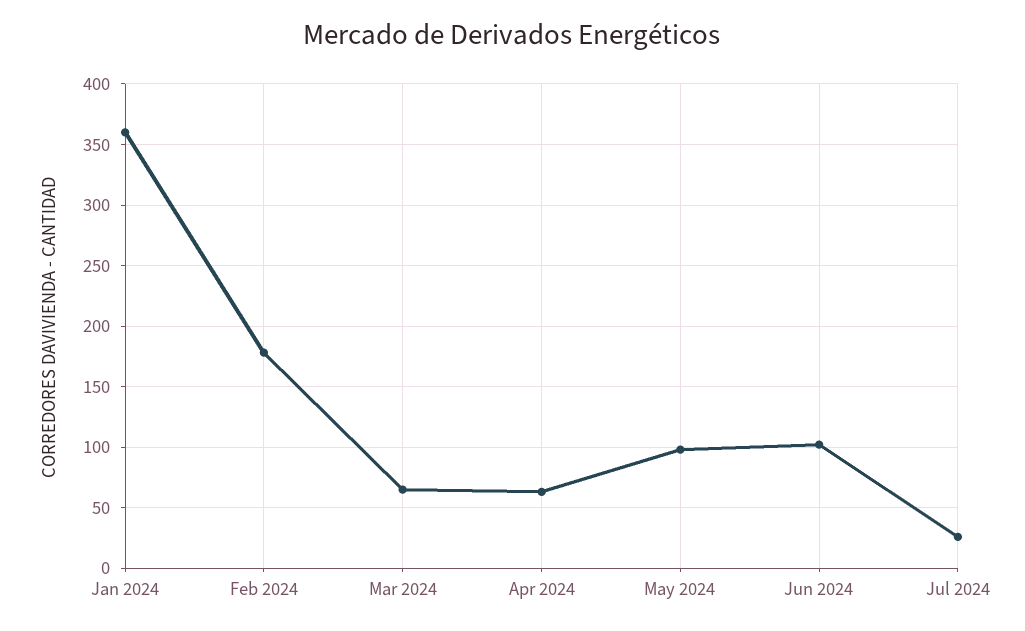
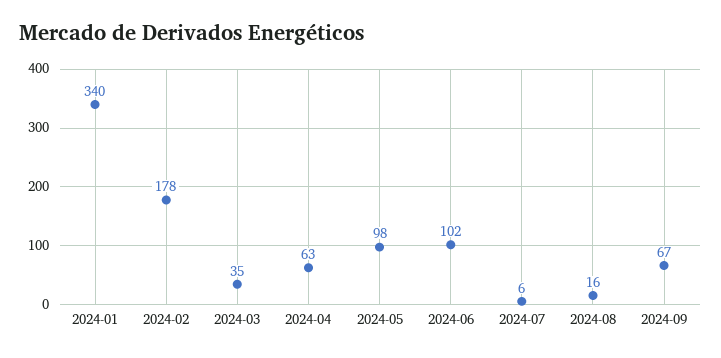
Jan 2024: 360 -> 340
Mar 2024: 65 -> 35
Jul 2024: 25 -> 6
2024-08: none -> 16
2024-09: none -> 67

